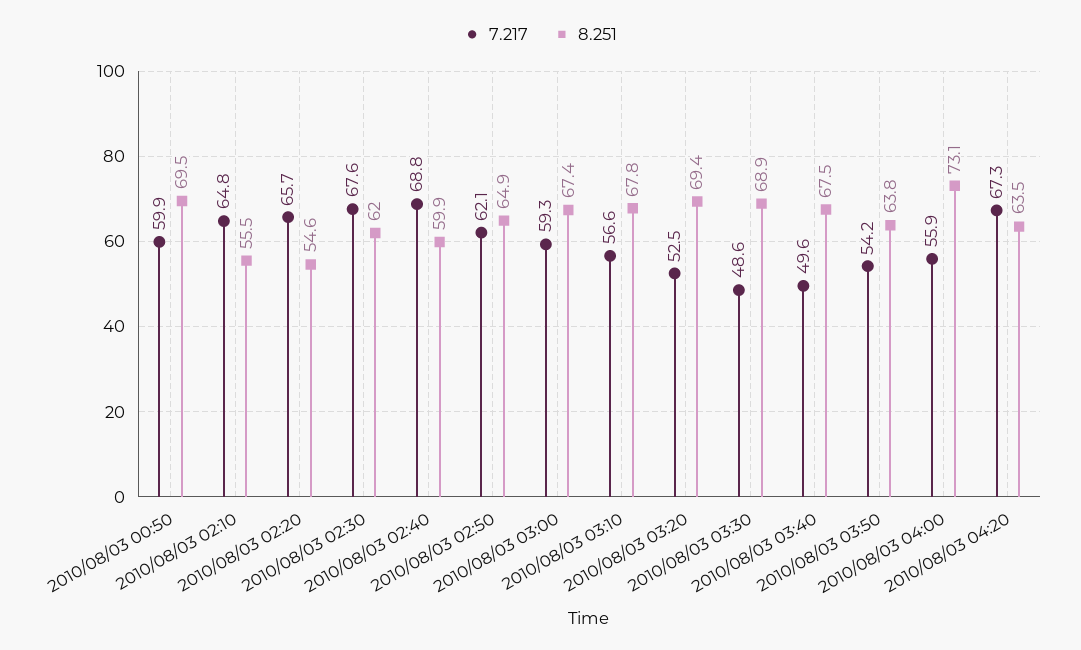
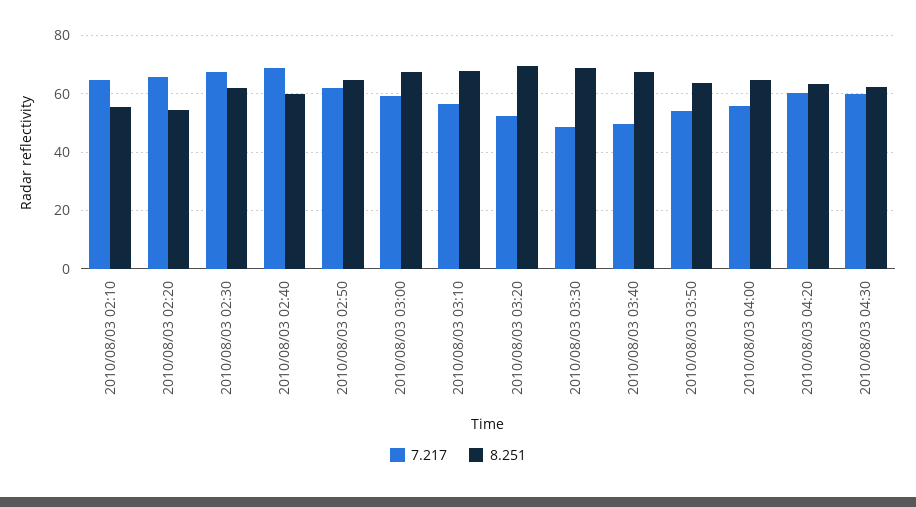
7.217, 2010/08/03 00:50: 59.9 -> none
8.251, 2010/08/03 00:50: 69.5 -> none
8.251, 2010/08/03 04:00: 73.1 -> 65
7.217, 2010/08/03 04:20: 67.3 -> 60
7.217, 2010/08/03 04:30: none -> 60
8.251, 2010/08/03 04:30: none -> 62.5

